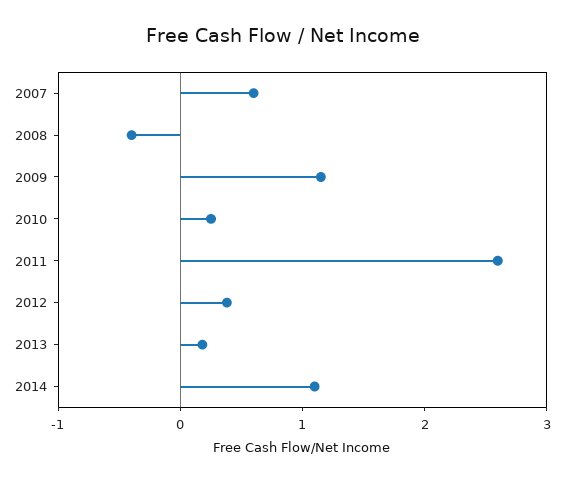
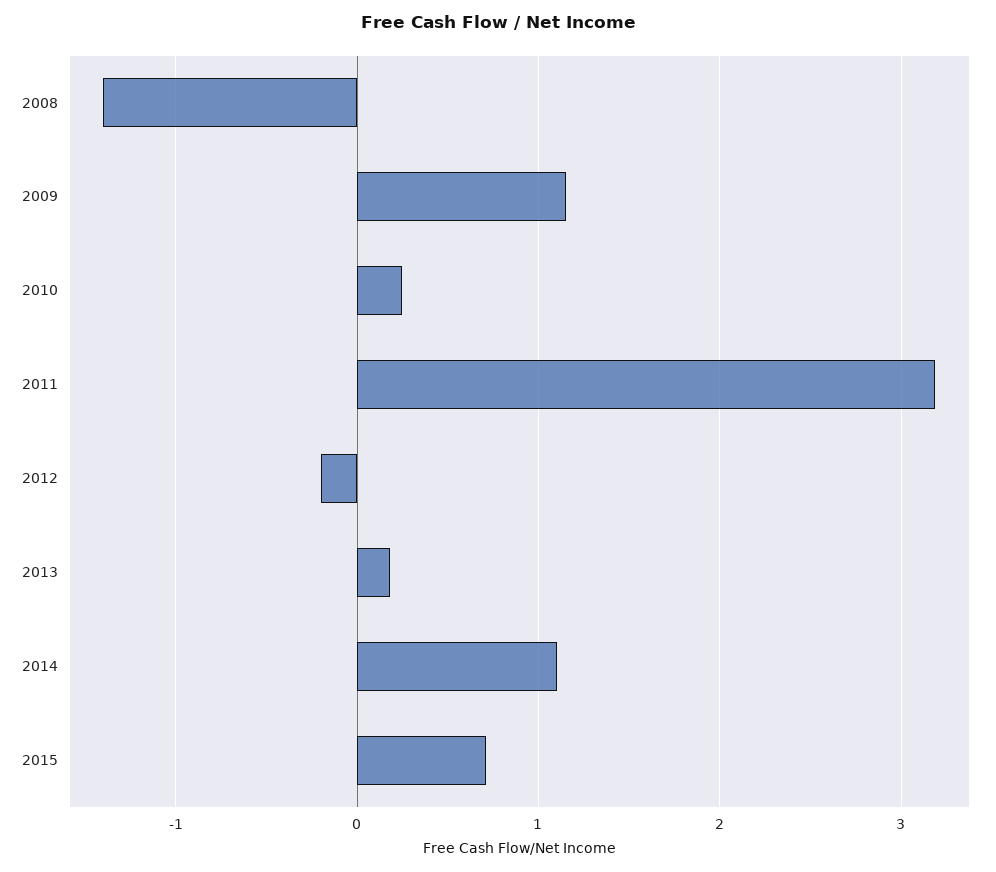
2007: 0.6 -> none
2008: -0.4 -> -1.4
2011: 2.6 -> 3.2
2012: 0.4 -> -0.2
2015: none -> 0.7

